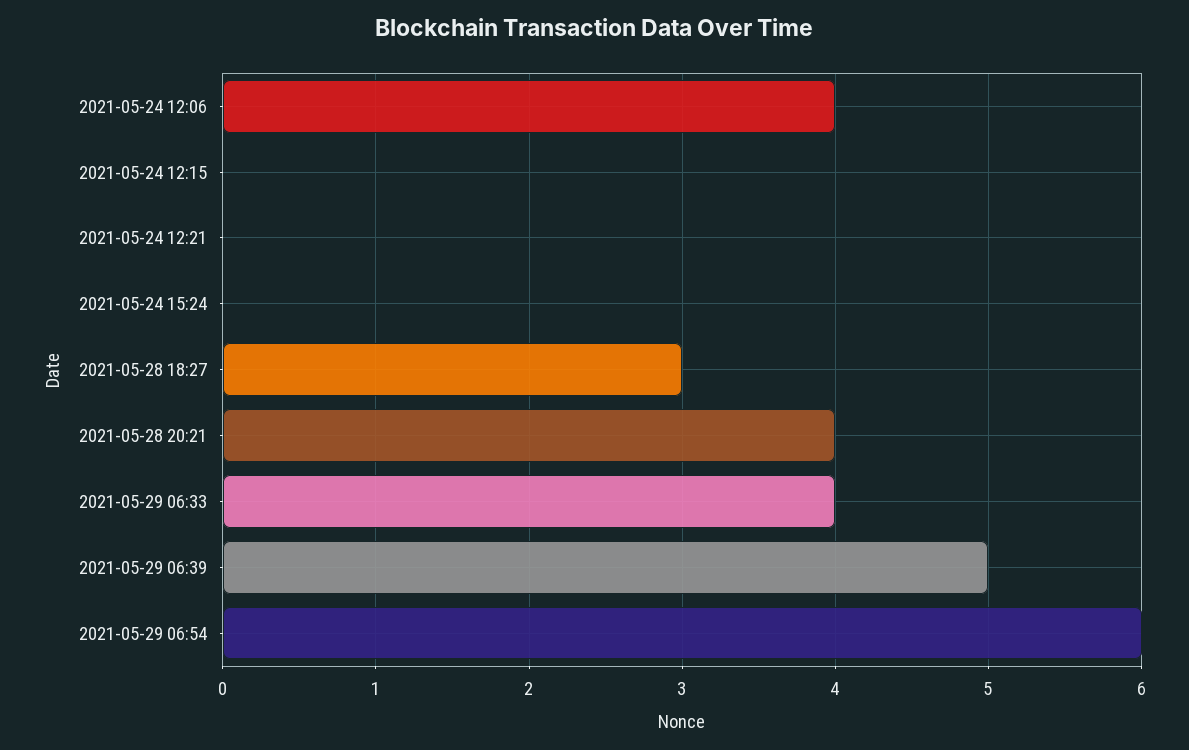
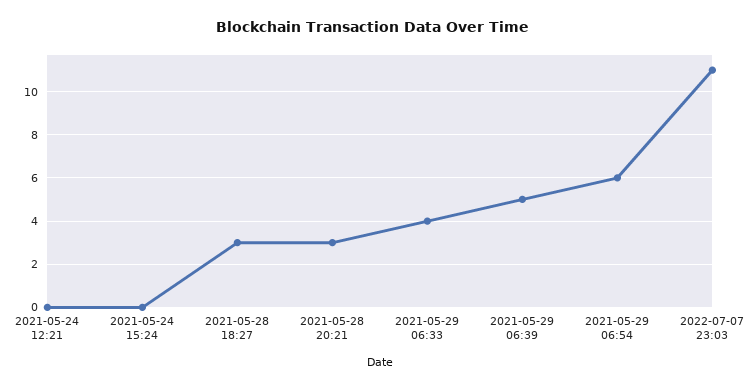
2021-05-24 12:06: 4 -> none
2021-05-24 12:15: 0 -> none
2021-05-28 20:21: 4 -> 3
2022-07-07 23:03: none -> 11

